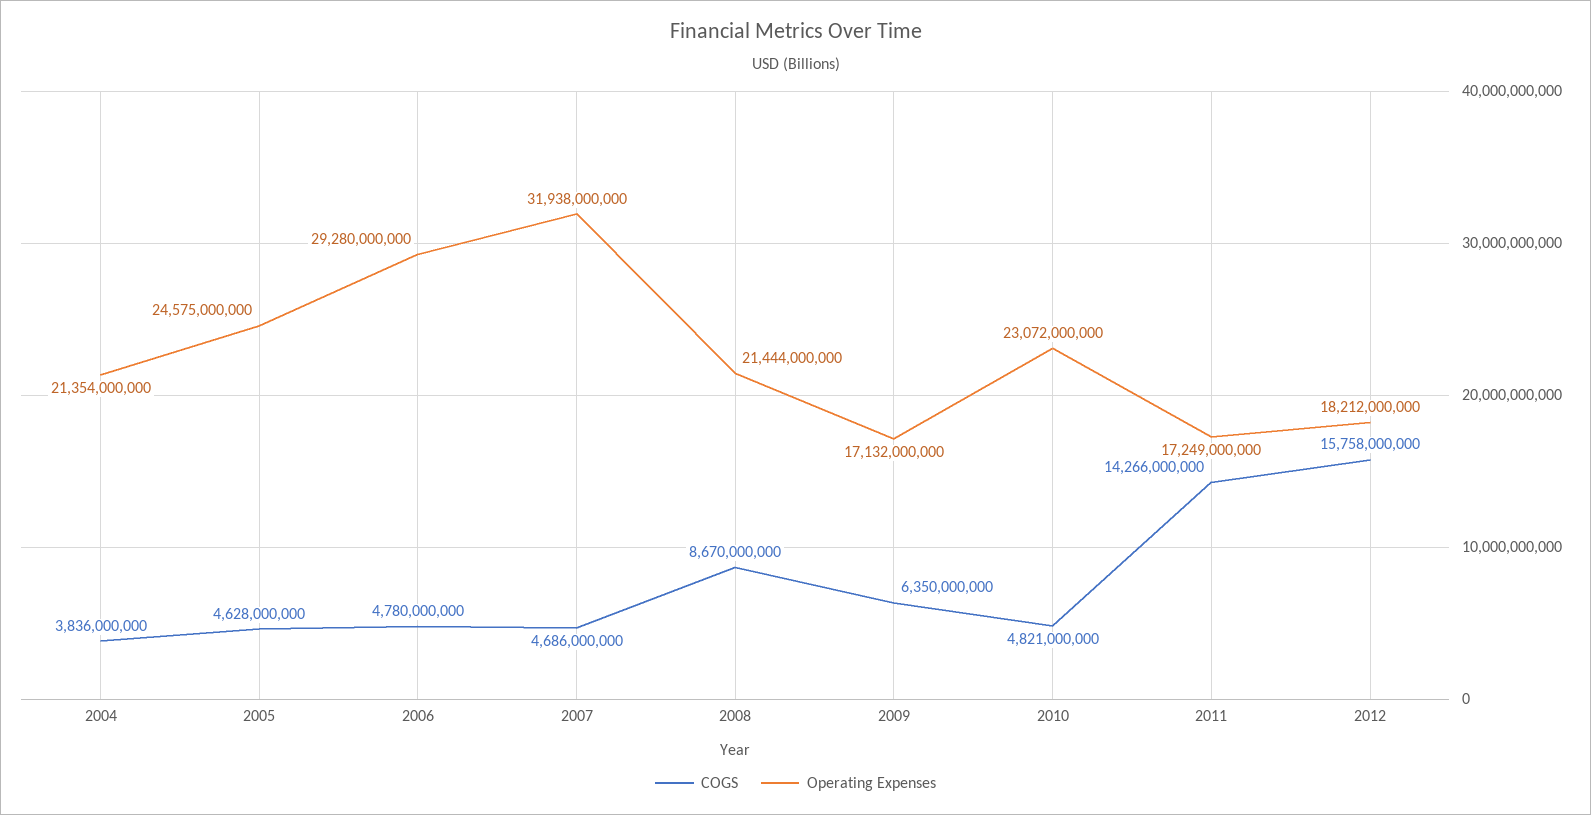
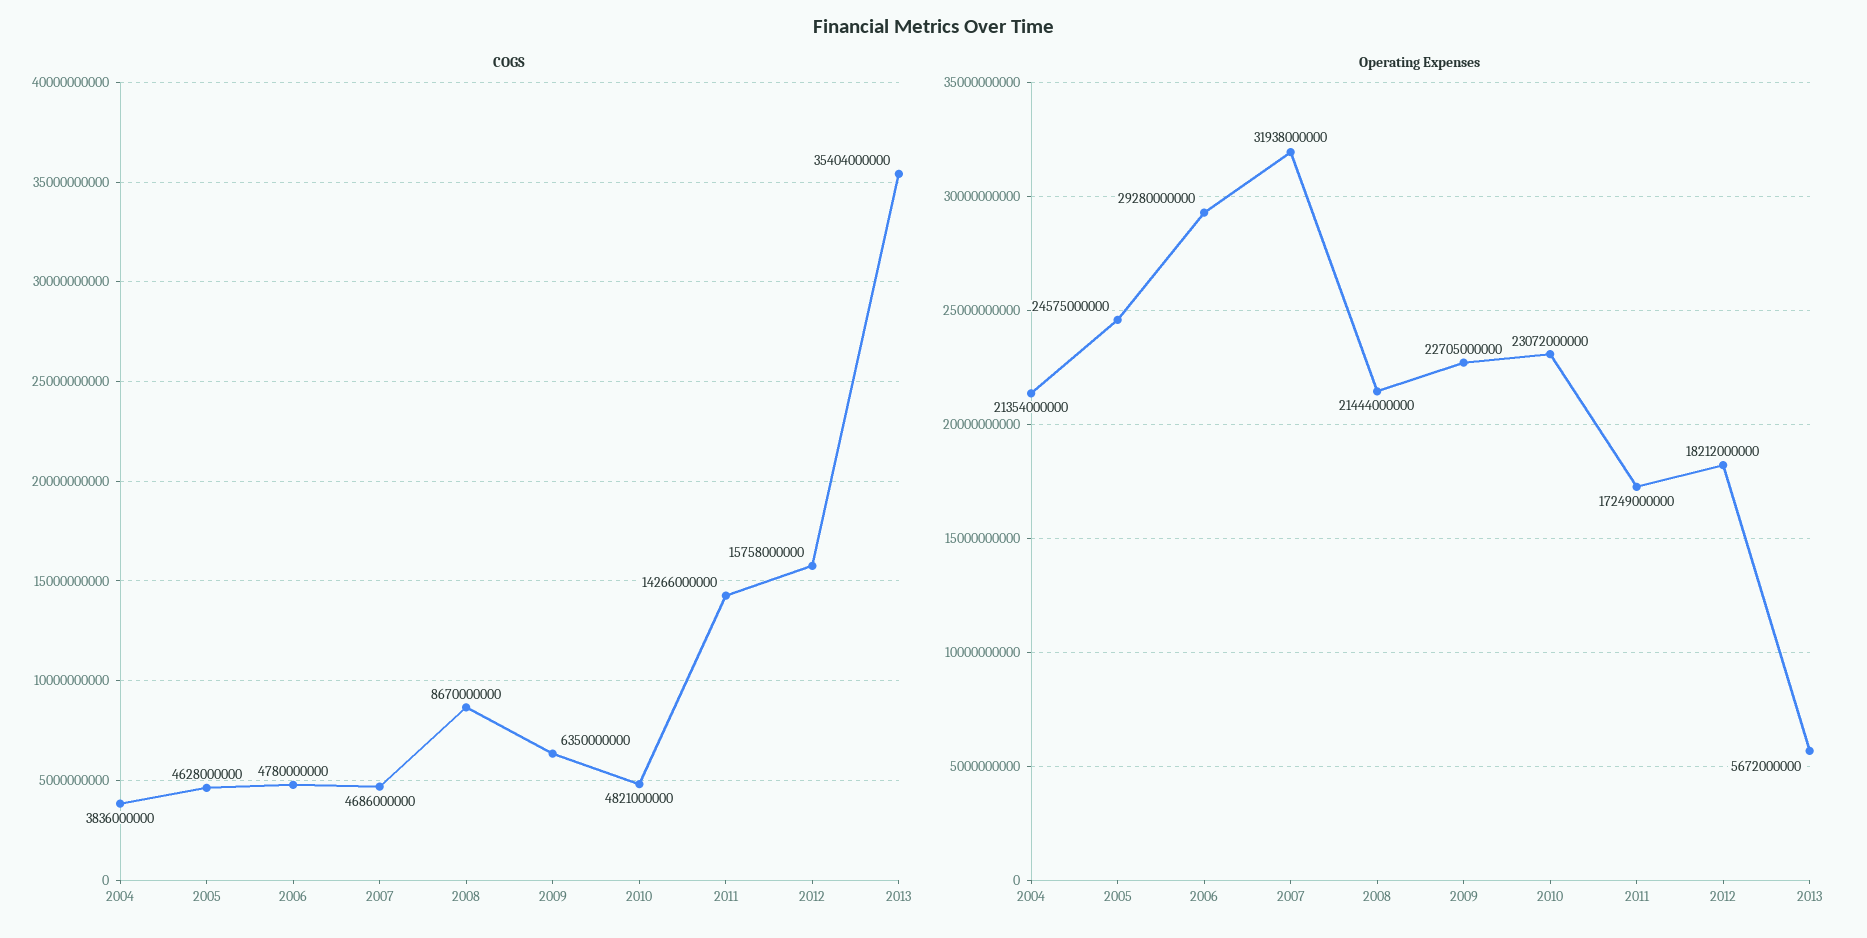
Operating Expenses, 2009: 17132000000 -> 22705000000
COGS, 2013: none -> 35404000000
Operating Expenses, 2013: none -> 5672000000

